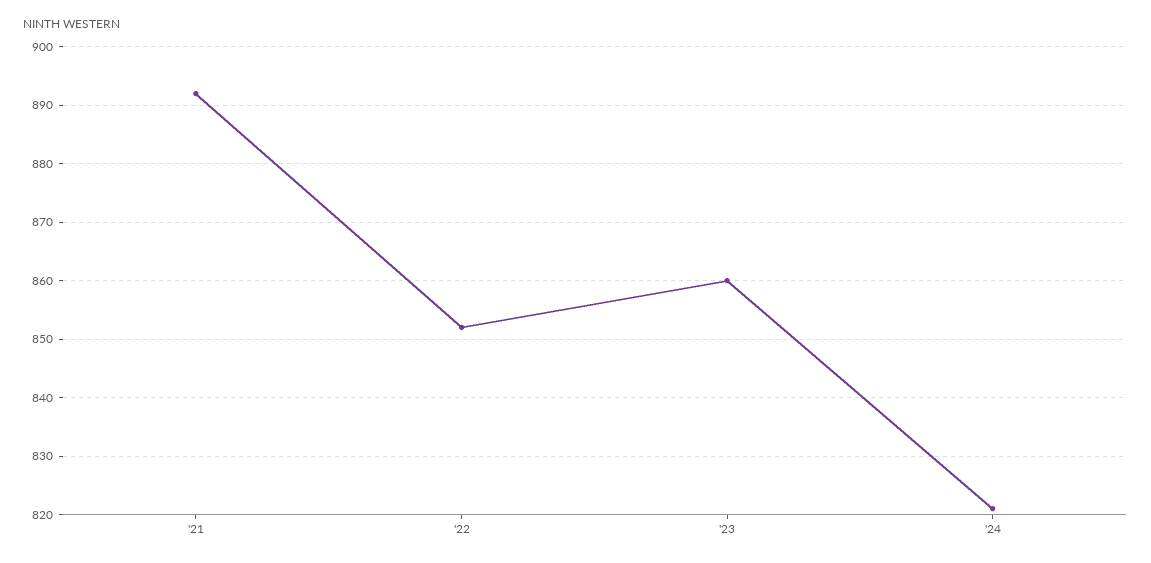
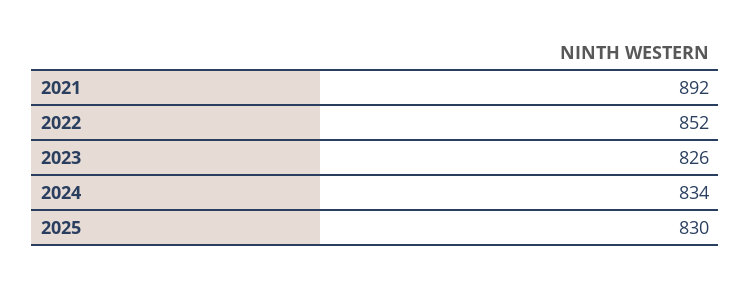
'23: 860 -> 826
'24: 820 -> 834
2025: none -> 830

